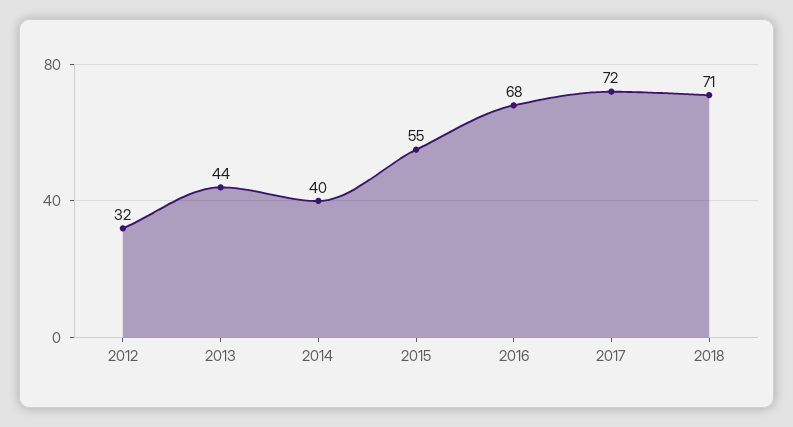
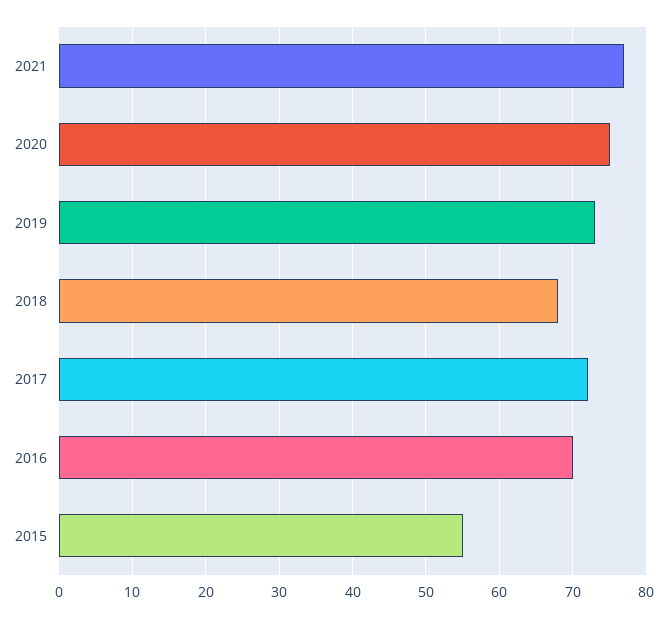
2012: 32 -> none
2013: 44 -> none
2014: 40 -> none
2016: 68 -> 70
2018: 71 -> 68
2021: none -> 77
2020: none -> 75
2019: none -> 73

